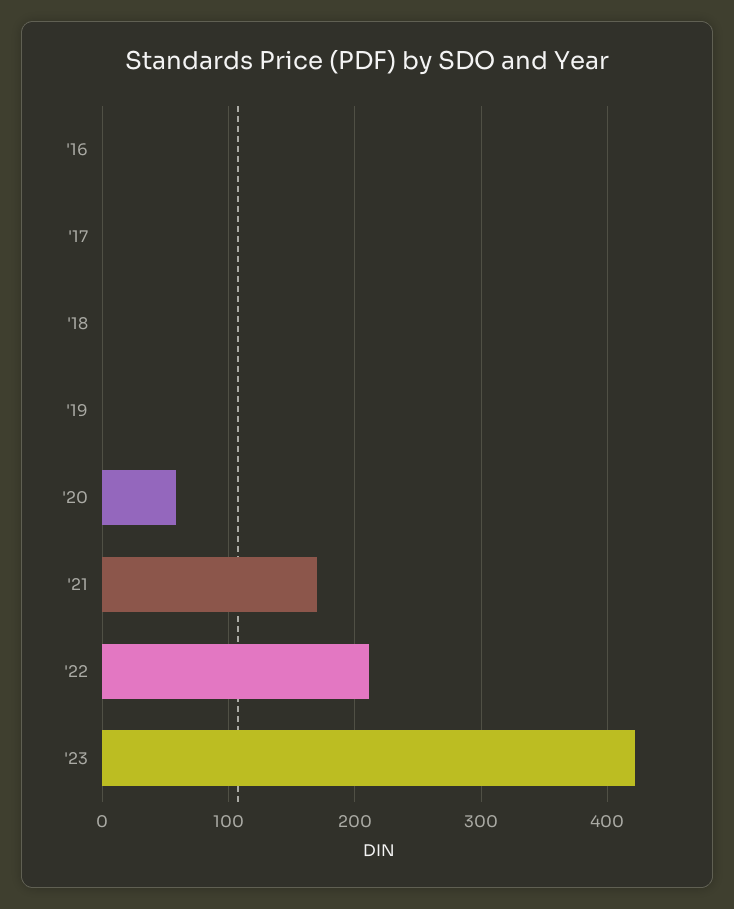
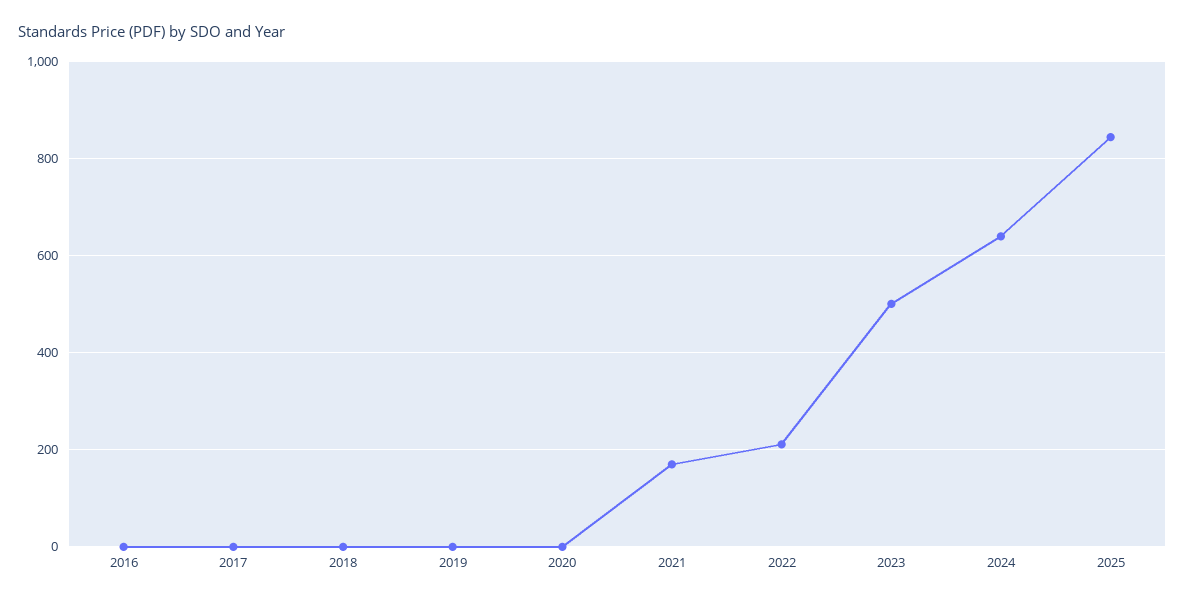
'20: 60 -> 0
'23: 420 -> 500
2024: none -> 640
2025: none -> 840

